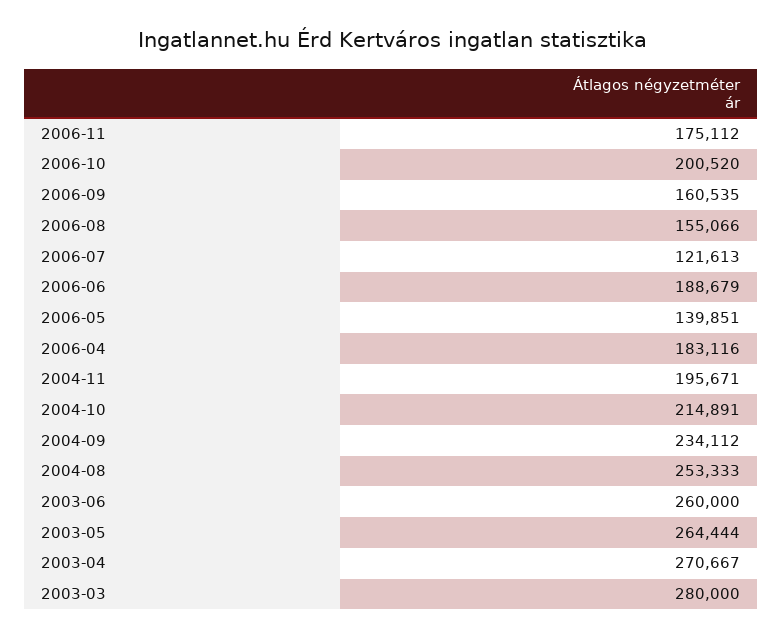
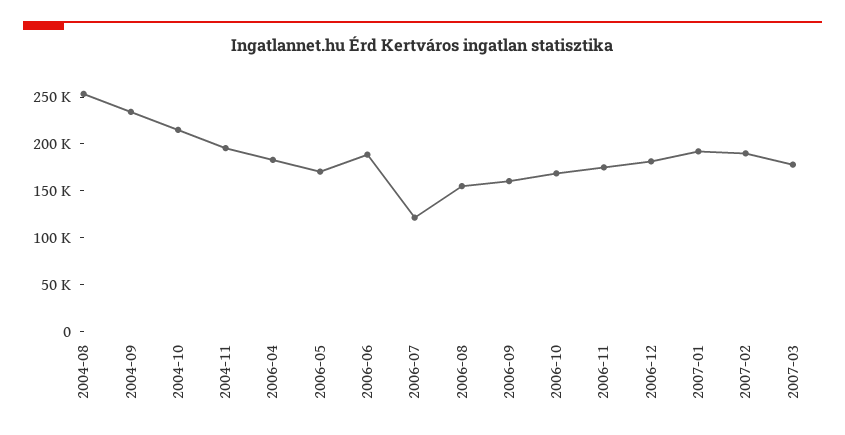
2006-10: 200520 -> 170000
2006-05: 139851 -> 170000
2003-06: 260000 -> none
2003-05: 264444 -> none
2003-04: 270667 -> none
2003-03: 280000 -> none
2006-12: none -> 180000
2007-01: none -> 190000
2007-02: none -> 190000
2007-03: none -> 180000

